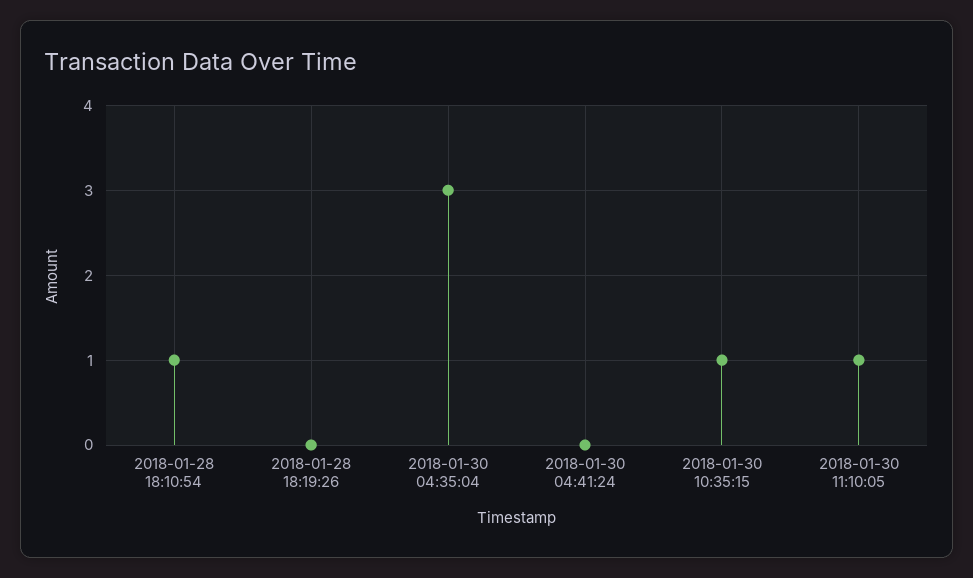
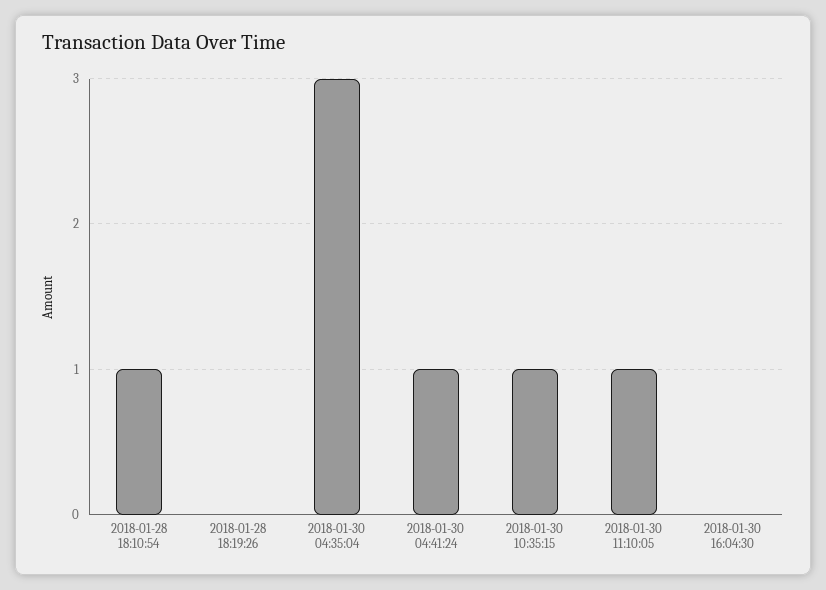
2018-01-30 04:41:24: 0 -> 1
2018-01-30 16:04:30: none -> 0

